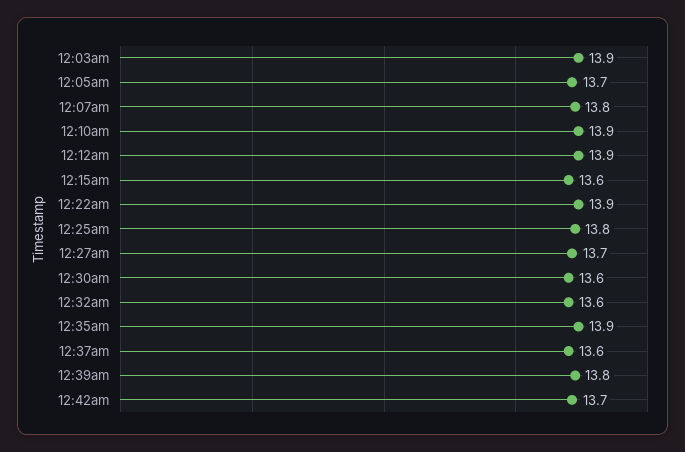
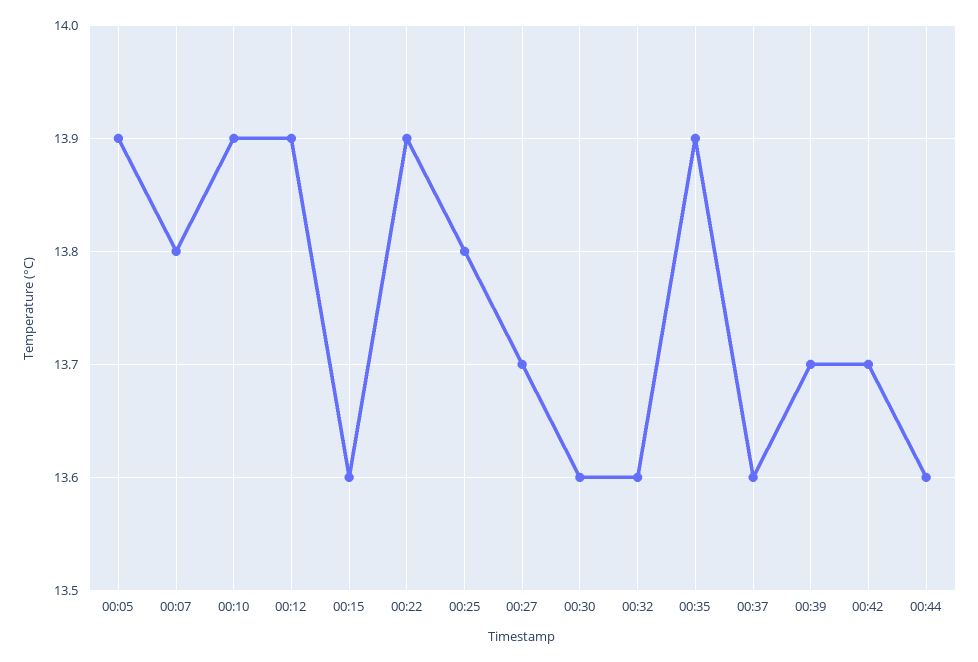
12:03am: 13.9 -> none
12:05am: 13.7 -> 13.9
12:39am: 13.8 -> 13.7
00:44: none -> 13.6

